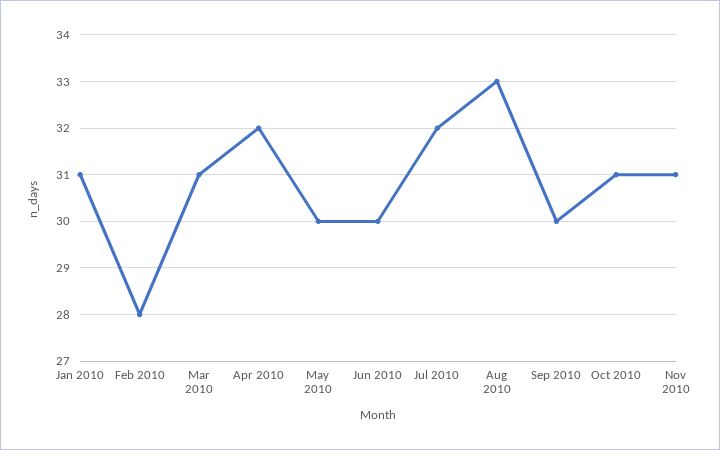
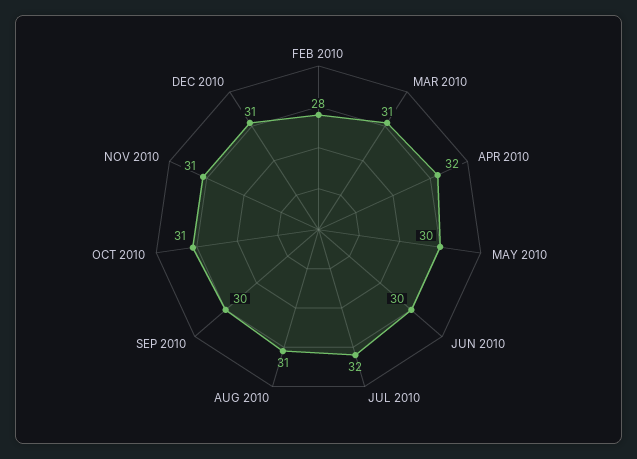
Jan 2010: 31 -> none
Aug 2010: 33 -> 31
DEC 2010: none -> 31

